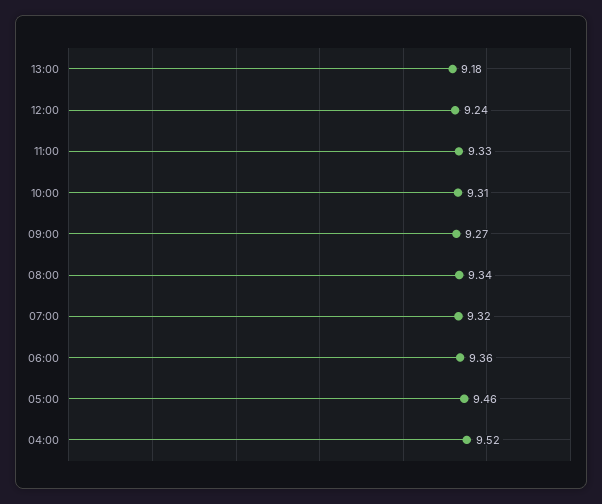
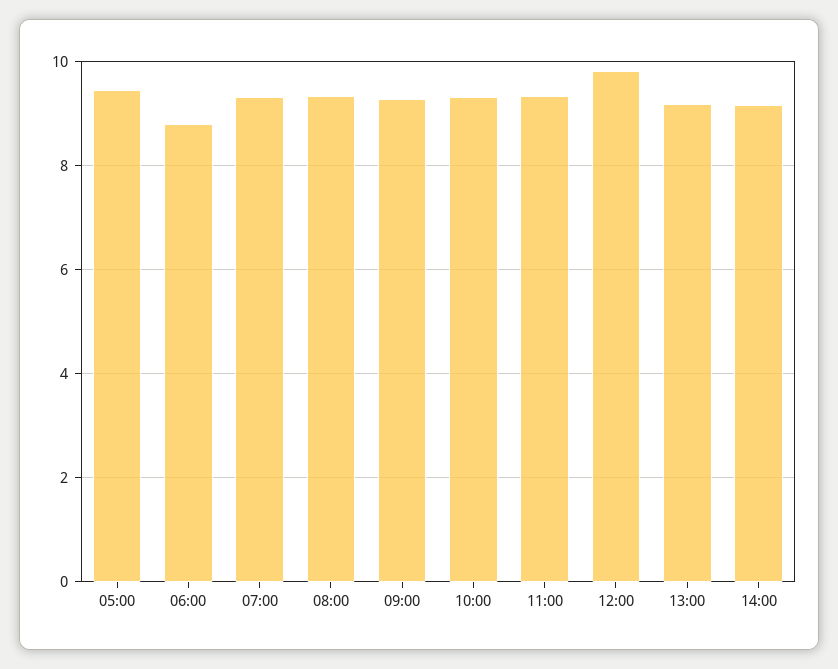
12:00: 9.24 -> 9.8
06:00: 9.36 -> 8.8
04:00: 9.52 -> none
14:00: none -> 9.2

